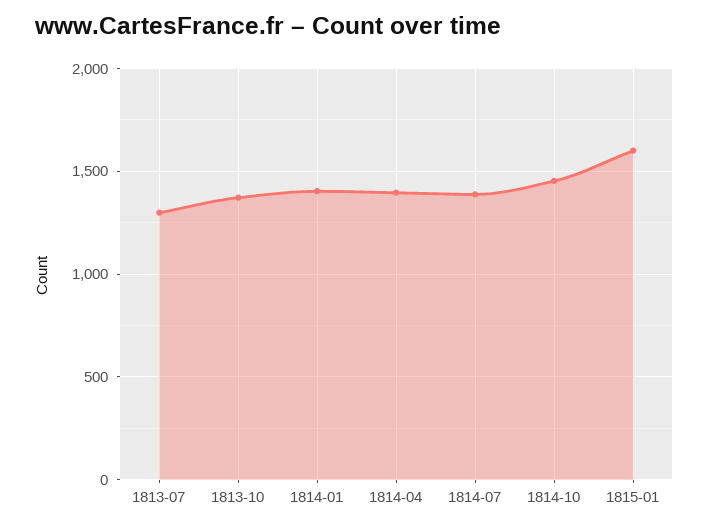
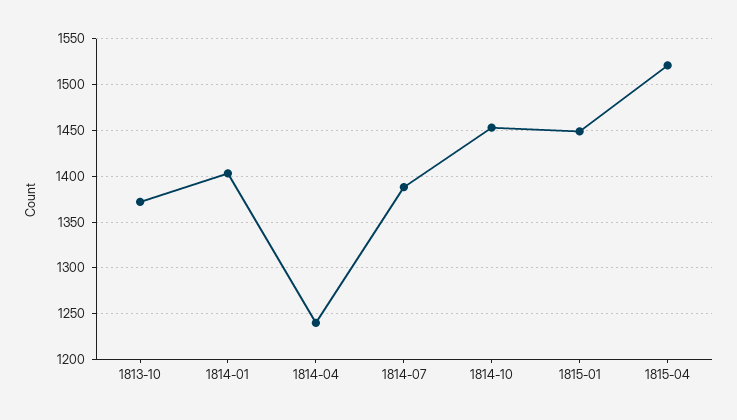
1813-07: 1300 -> none
1814-04: 1400 -> 1240
1815-01: 1600 -> 1450
1815-04: none -> 1520

